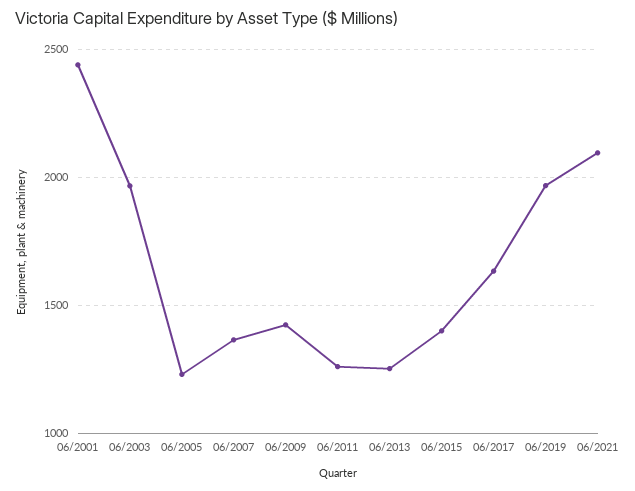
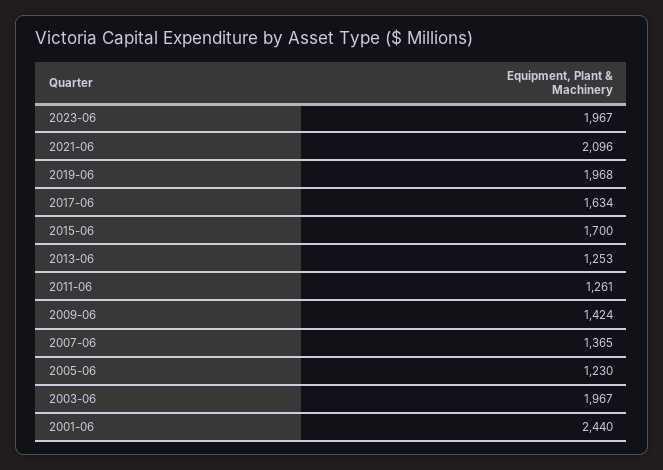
06/2015: 1400 -> 1700
2023-06: none -> 1967

